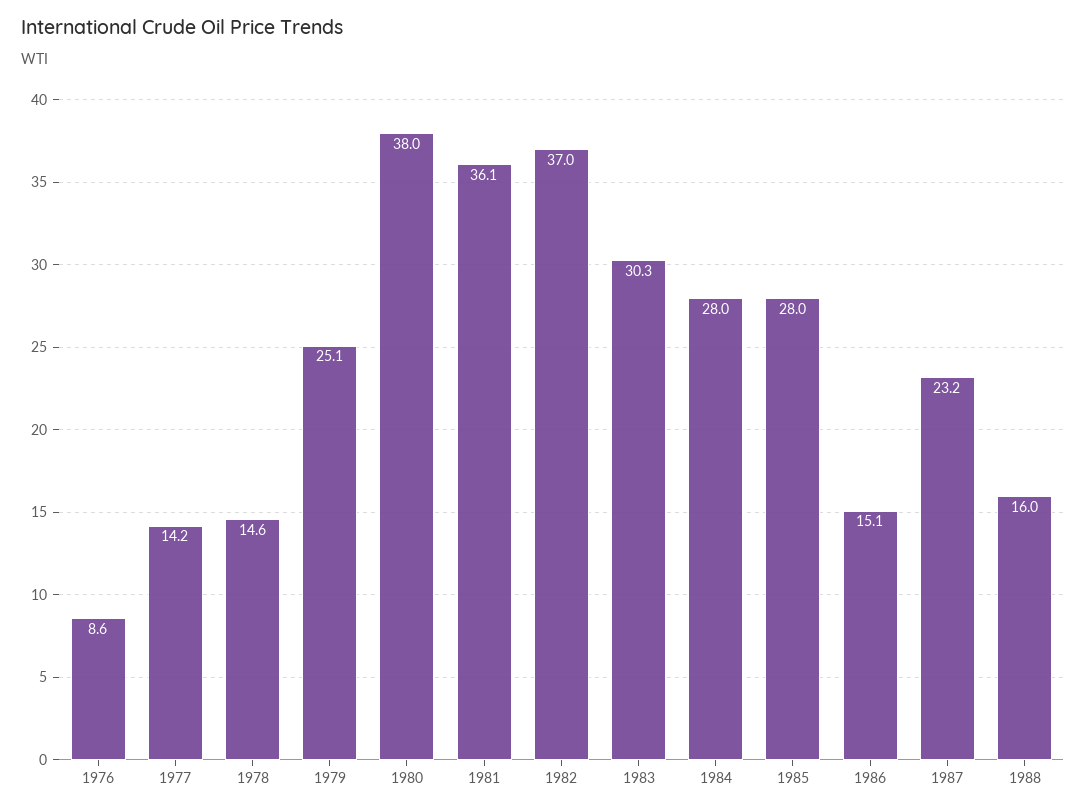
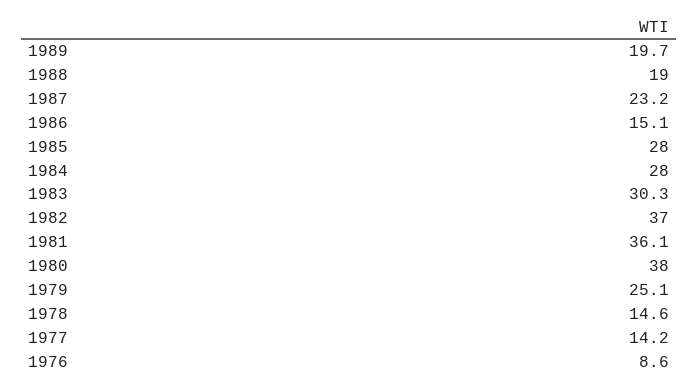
1988: 16 -> 19
1989: none -> 19.7

